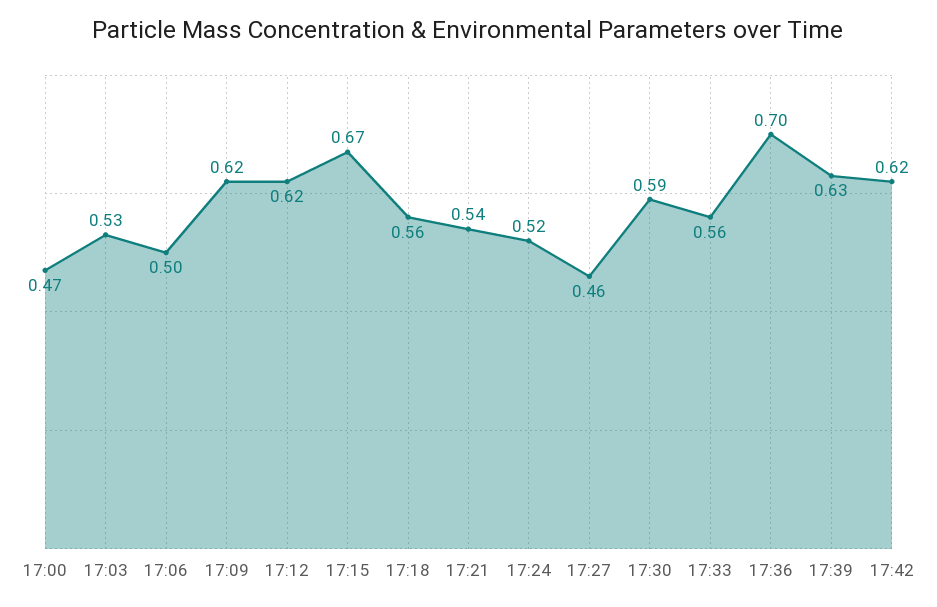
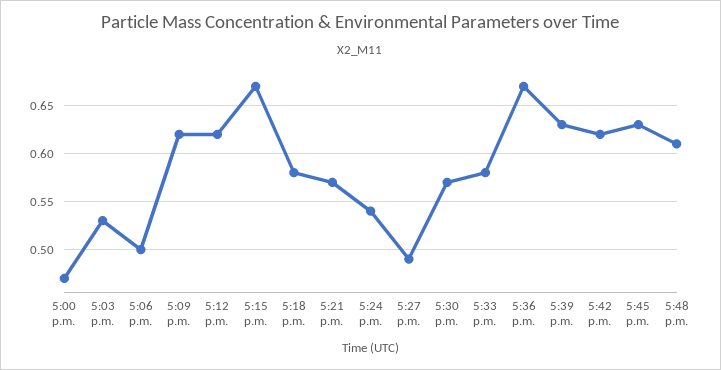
17:18: 0.56 -> 0.58
17:21: 0.54 -> 0.57
17:24: 0.52 -> 0.54
17:27: 0.46 -> 0.49
17:30: 0.59 -> 0.57
17:33: 0.56 -> 0.58
17:36: 0.7 -> 0.67
5:45 p.m.: none -> 0.63
5:48 p.m.: none -> 0.61

